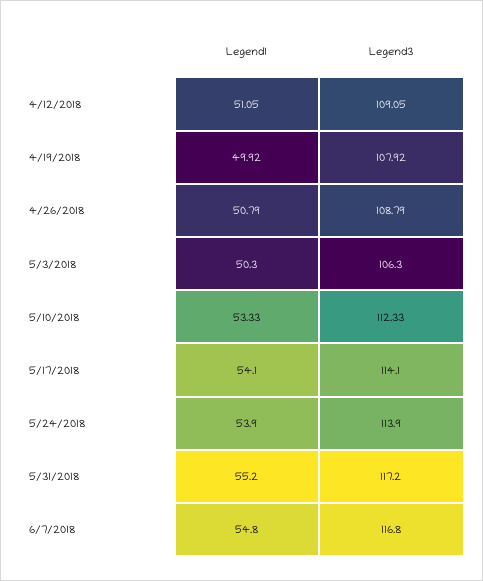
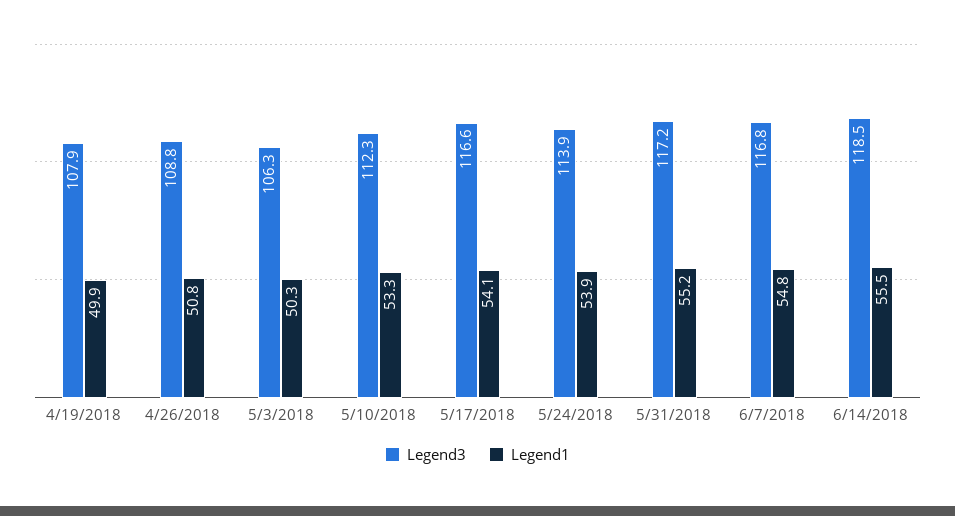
Legend1, 4/12/2018: 51.05 -> none
Legend3, 4/12/2018: 109.05 -> none
Legend3, 5/17/2018: 114.1 -> 116.6
Legend3, 6/14/2018: none -> 118.5
Legend1, 6/14/2018: none -> 55.5

